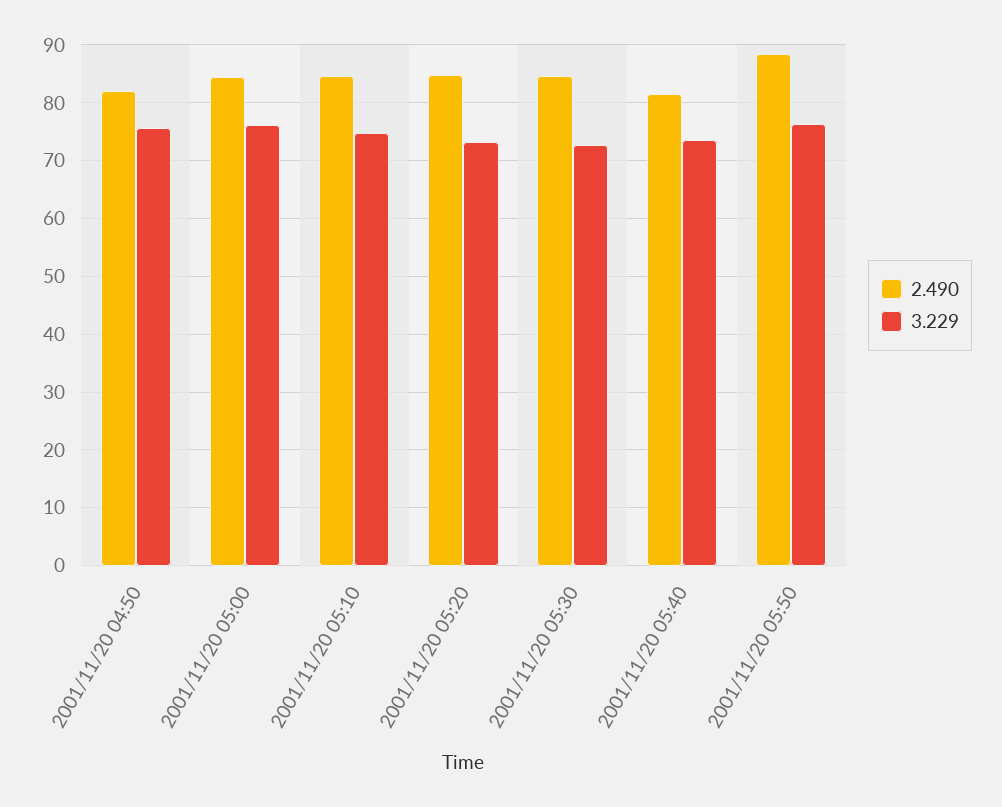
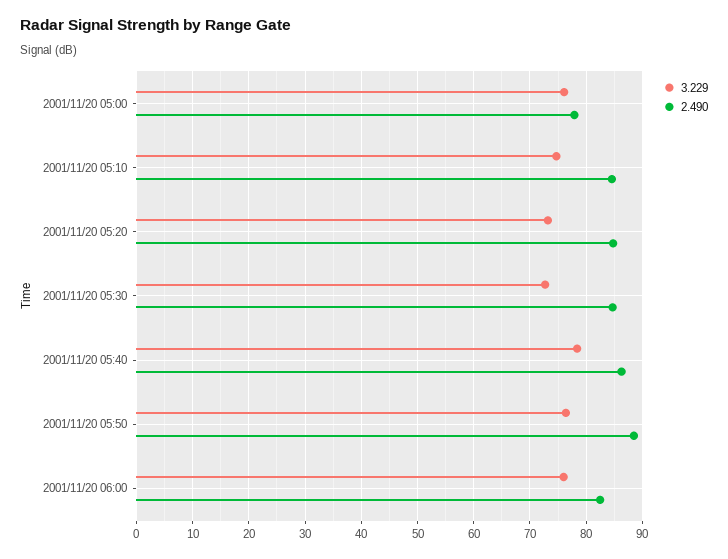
2.490, 2001/11/20 04:50: 82 -> none
3.229, 2001/11/20 04:50: 76 -> none
2.490, 2001/11/20 05:00: 84 -> 78
2.490, 2001/11/20 05:40: 82 -> 86
3.229, 2001/11/20 05:40: 74 -> 78
3.229, 2001/11/20 06:00: none -> 76
2.490, 2001/11/20 06:00: none -> 82

